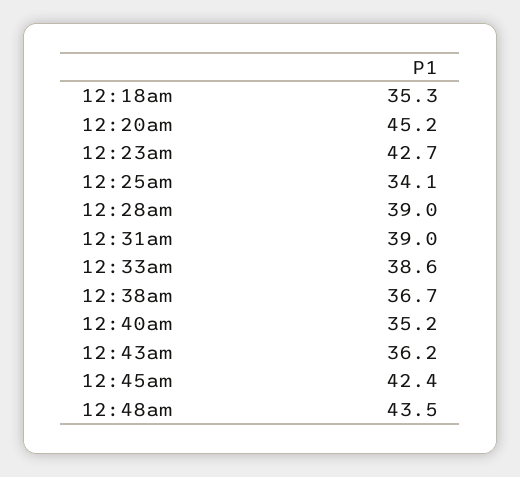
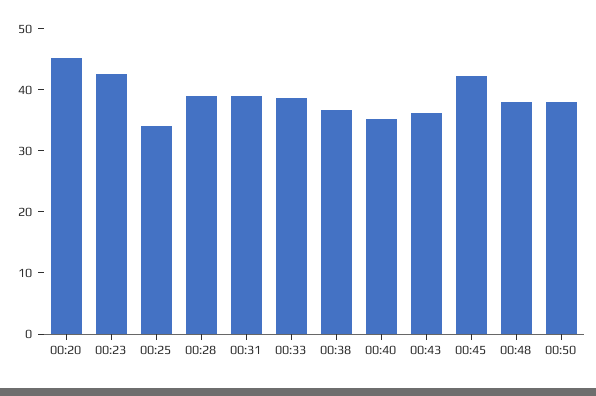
12:18am: 35.3 -> none
12:48am: 43.5 -> 38
00:50: none -> 38

